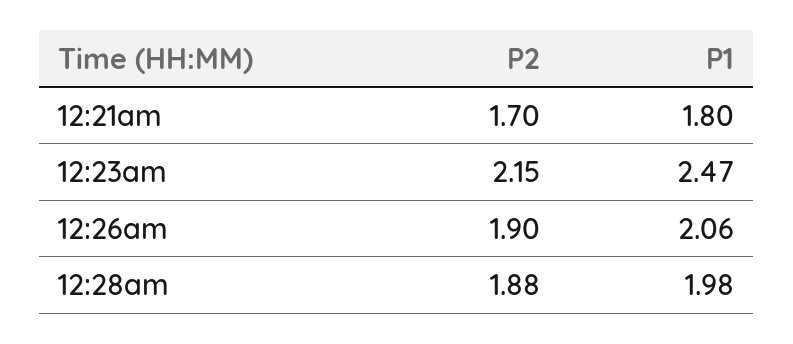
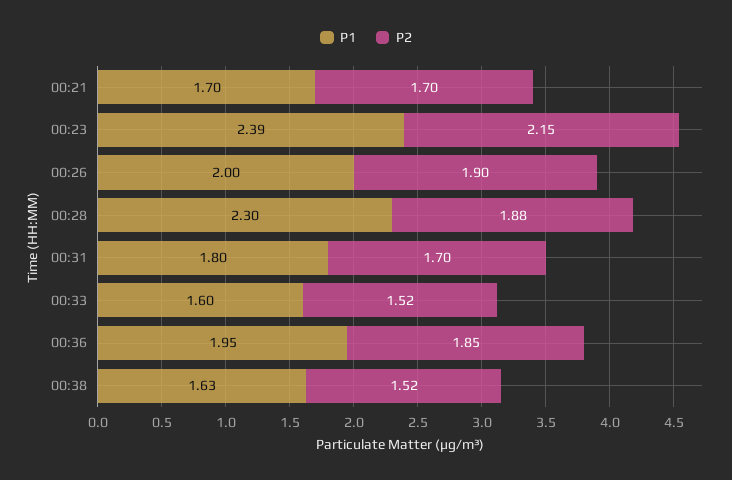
P1, 12:21am: 1.8 -> 1.7
P1, 12:23am: 2.47 -> 2.39
P1, 12:26am: 2.06 -> 2
P1, 12:28am: 1.98 -> 2.3
P1, 00:31: none -> 1.8
P2, 00:31: none -> 1.7
P1, 00:33: none -> 1.6
P2, 00:33: none -> 1.52
P1, 00:36: none -> 1.95
P2, 00:36: none -> 1.85
P1, 00:38: none -> 1.63
P2, 00:38: none -> 1.52

